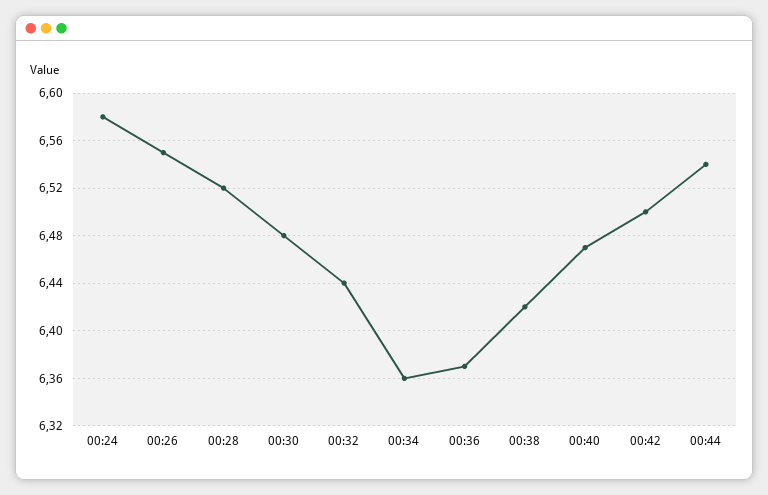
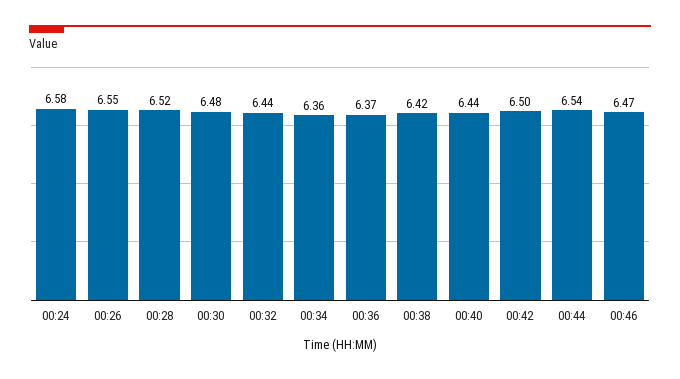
00:40: 6.47 -> 6.44
00:46: none -> 6.47

